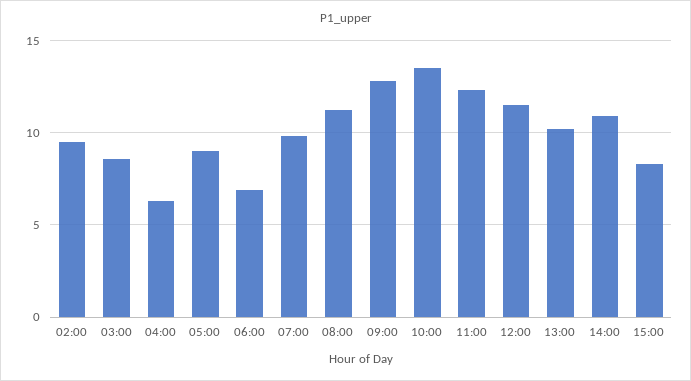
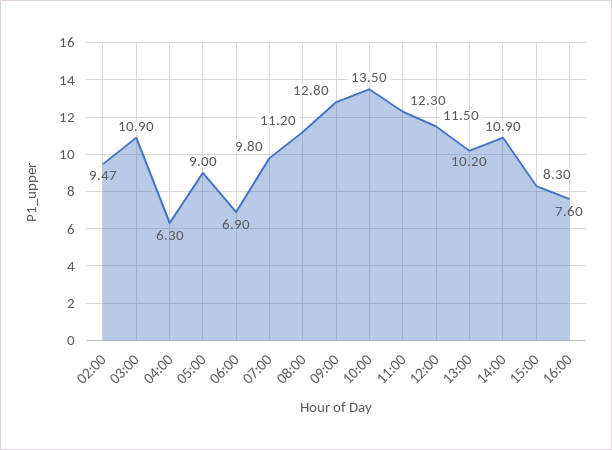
03:00: 8.5 -> 10.9
16:00: none -> 7.6

